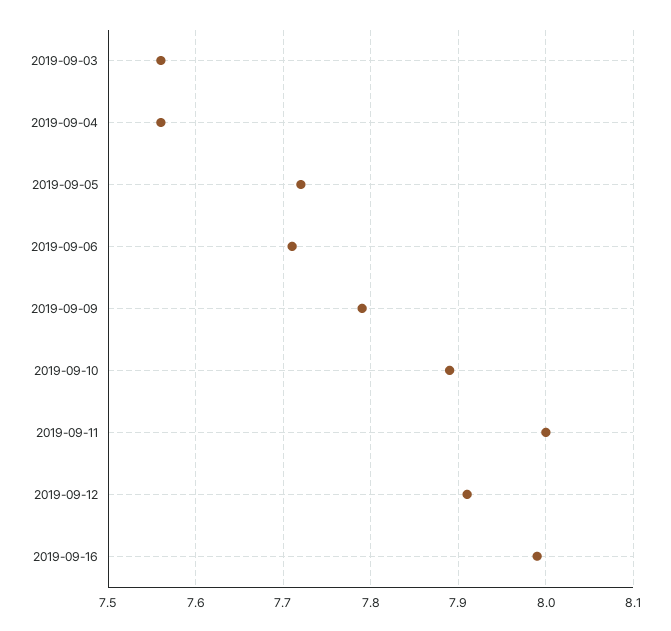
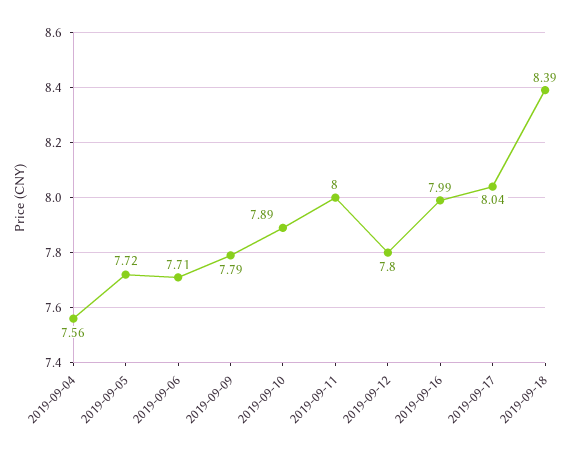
2019-09-03: 7.56 -> none
2019-09-12: 7.91 -> 7.8
2019-09-17: none -> 8.04
2019-09-18: none -> 8.39

